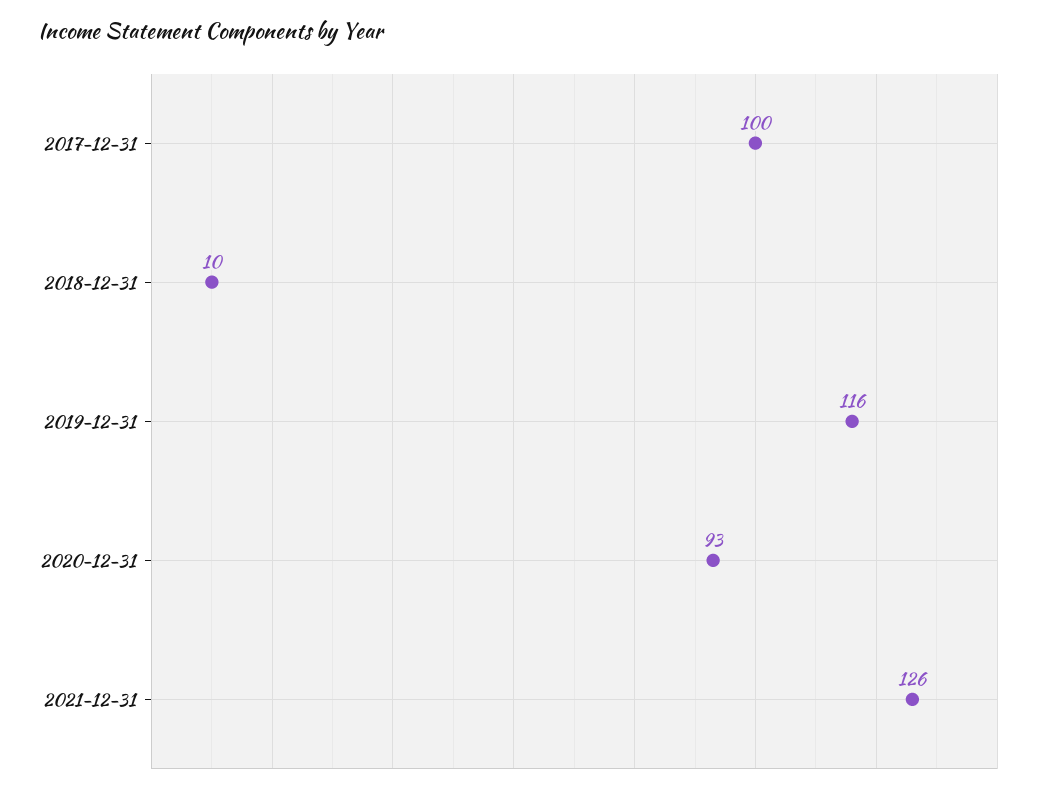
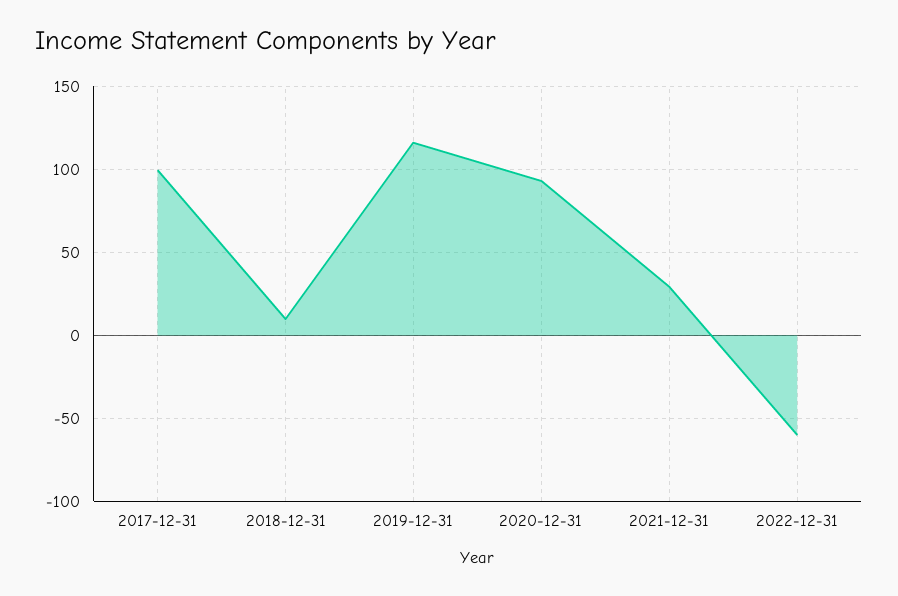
2021-12-31: 126 -> 30
2022-12-31: none -> -60

